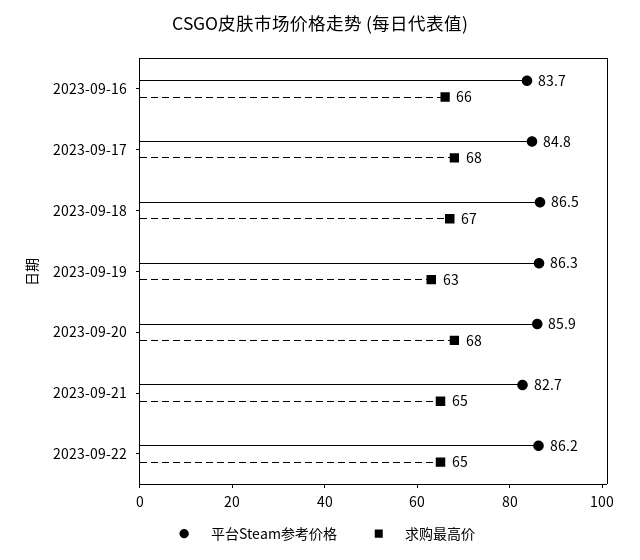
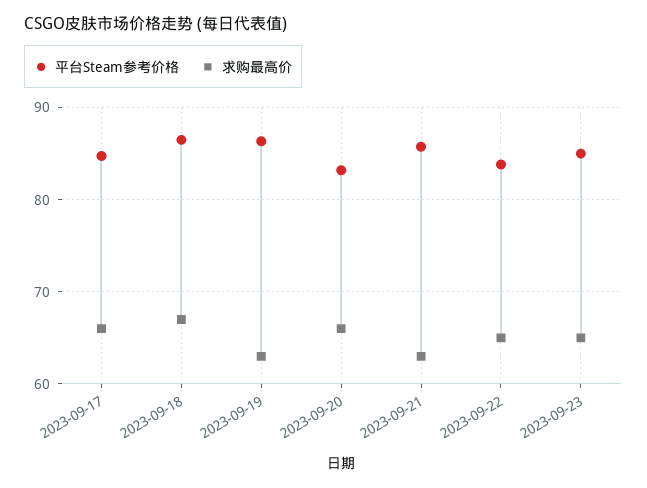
平台Steam参考价格, 2023-09-16: 83.7 -> none
求购最高价, 2023-09-16: 66 -> none
求购最高价, 2023-09-17: 68 -> 66
平台Steam参考价格, 2023-09-20: 85.9 -> 83
求购最高价, 2023-09-20: 68 -> 66
平台Steam参考价格, 2023-09-21: 82.7 -> 86
求购最高价, 2023-09-21: 65 -> 63
平台Steam参考价格, 2023-09-22: 86.2 -> 84
平台Steam参考价格, 2023-09-23: none -> 85
求购最高价, 2023-09-23: none -> 65

